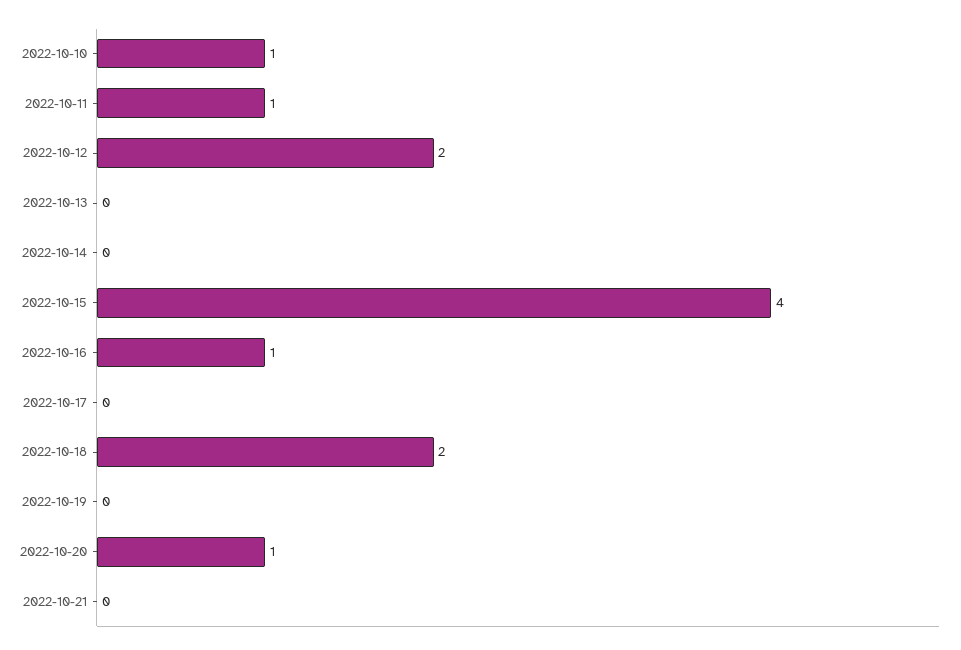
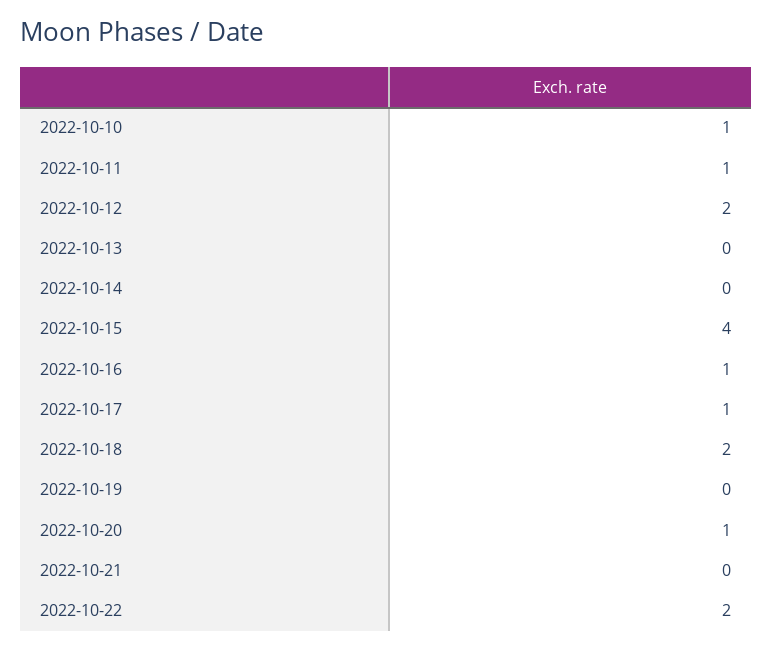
2022-10-17: 0 -> 1
2022-10-22: none -> 2

